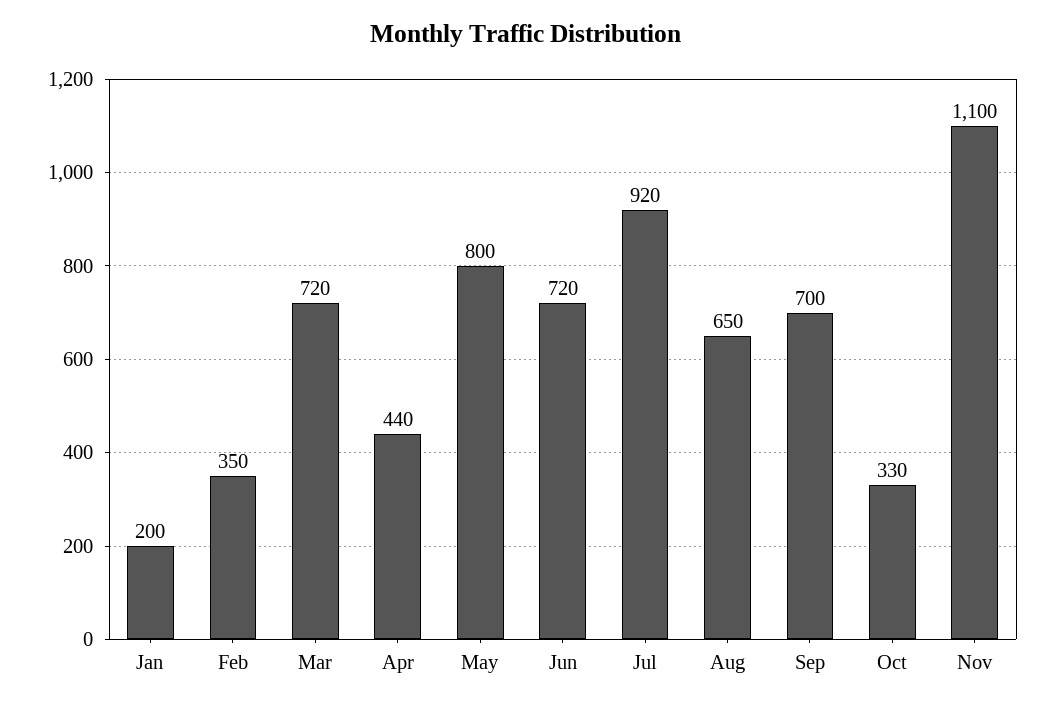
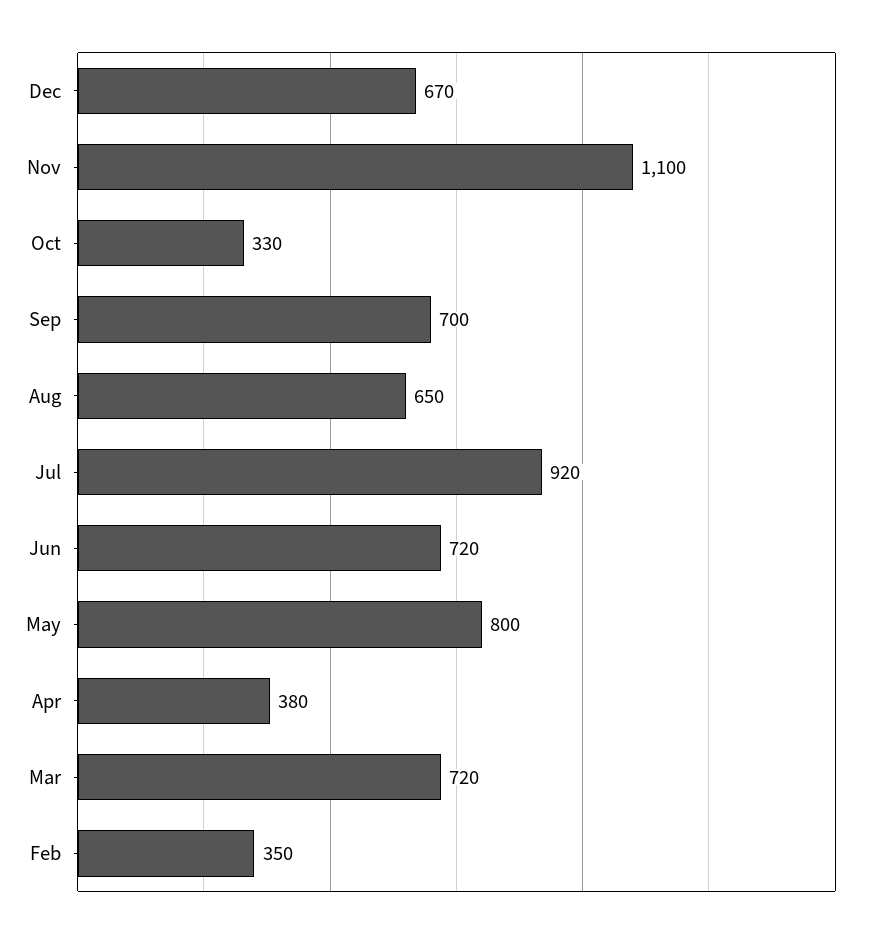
Jan: 200 -> none
Apr: 440 -> 380
Dec: none -> 670

